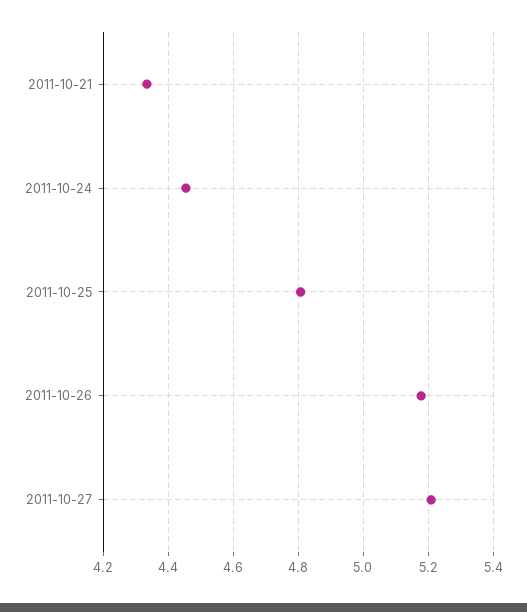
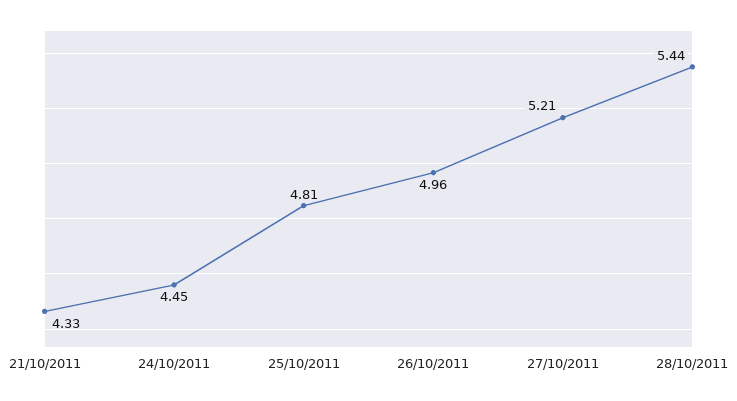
2011-10-26: 5.18 -> 4.96
28/10/2011: none -> 5.44

